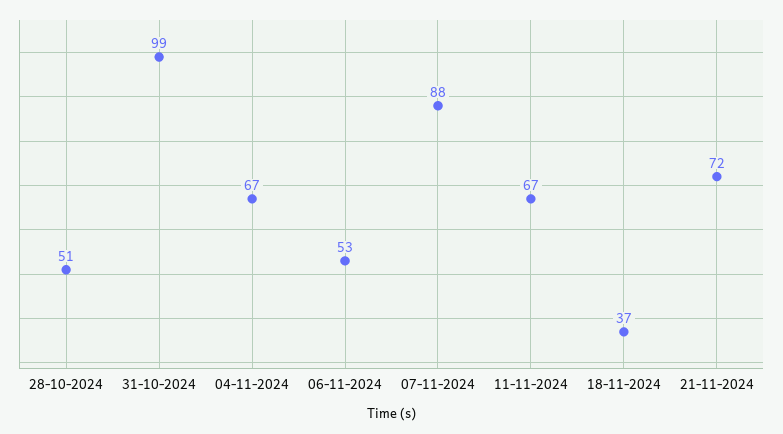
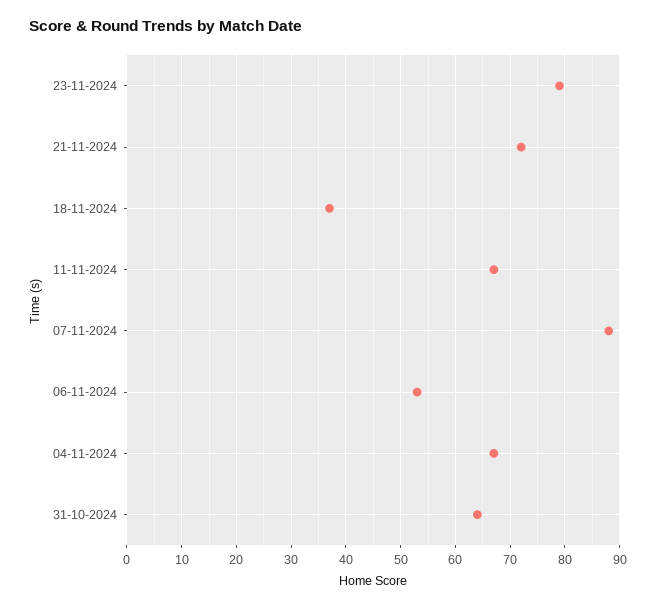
28-10-2024: 51 -> none
31-10-2024: 99 -> 65
23-11-2024: none -> 80

